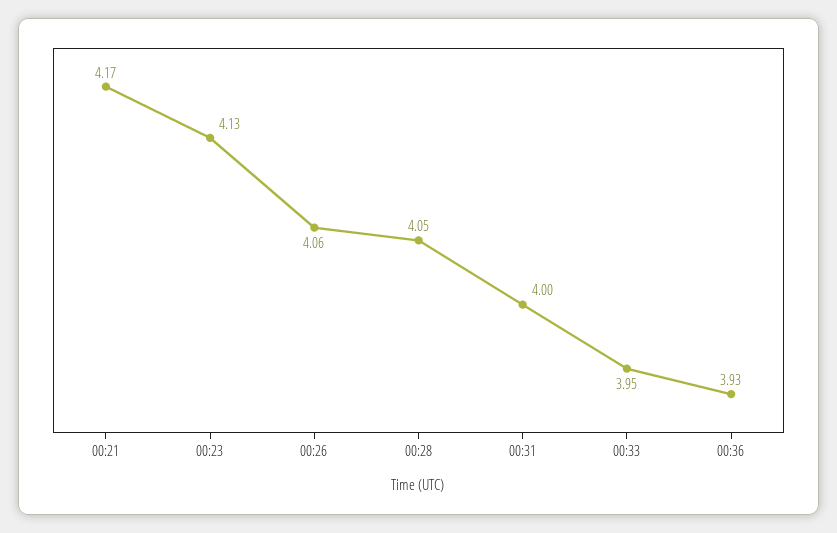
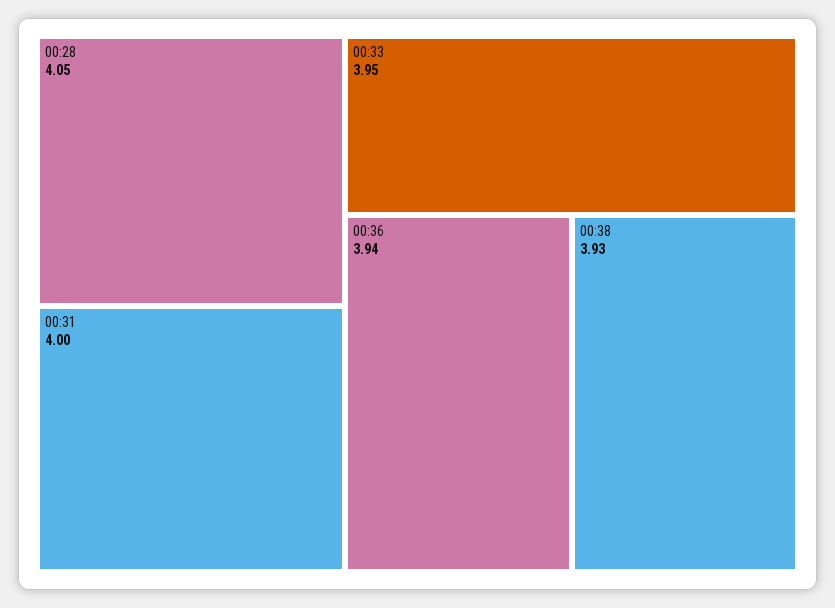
00:21: 4.17 -> none
00:23: 4.13 -> none
00:26: 4.06 -> none
00:36: 3.93 -> 3.94
00:38: none -> 3.93

